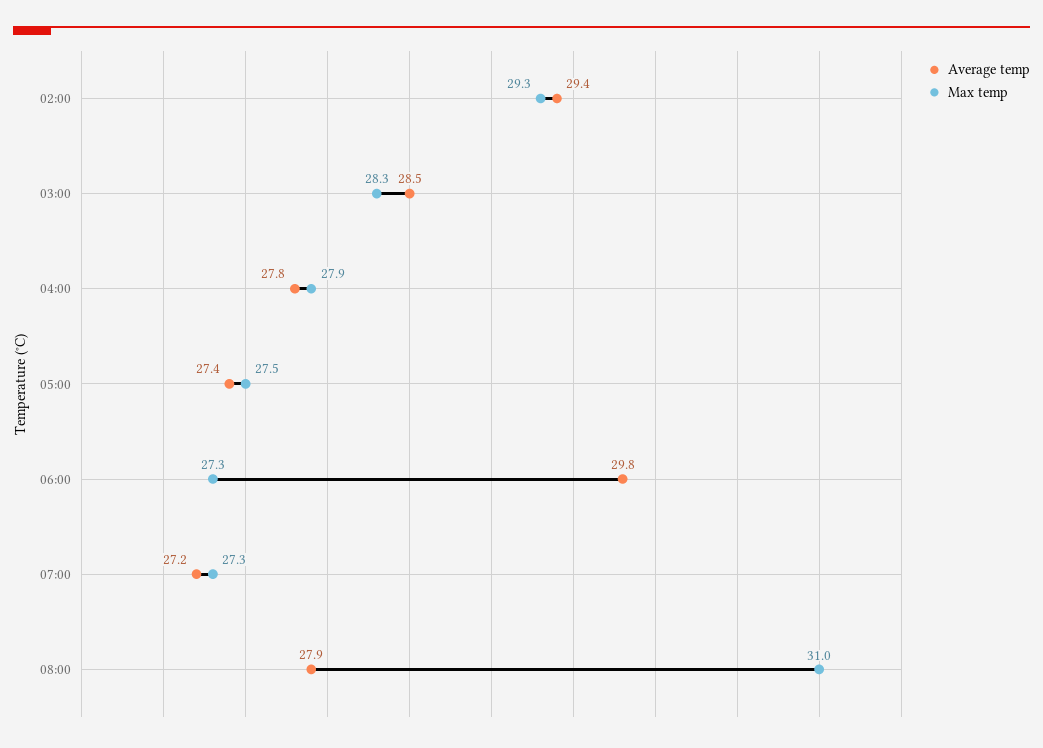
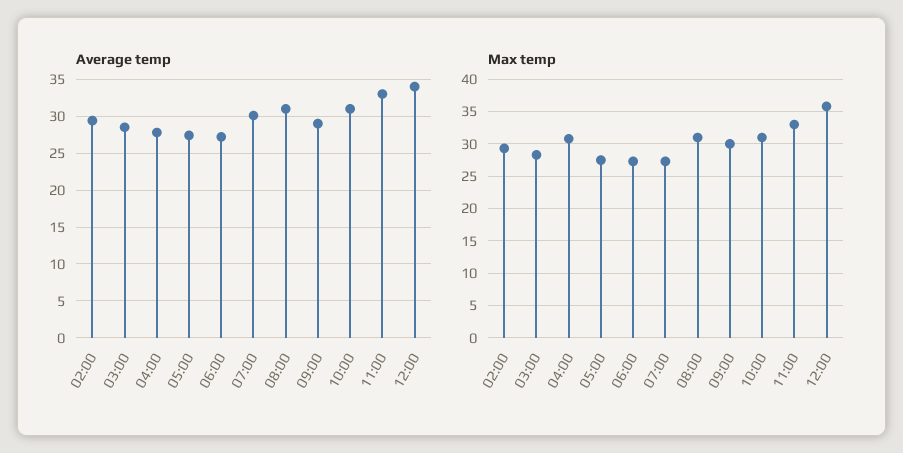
Max temp, 04:00: 27.9 -> 31
Average temp, 06:00: 29.8 -> 27
Average temp, 07:00: 27.2 -> 30
Average temp, 08:00: 27.9 -> 31
Average temp, 09:00: none -> 29
Average temp, 10:00: none -> 31
Average temp, 11:00: none -> 33
Average temp, 12:00: none -> 34
Max temp, 09:00: none -> 30
Max temp, 10:00: none -> 31
Max temp, 11:00: none -> 33
Max temp, 12:00: none -> 36

